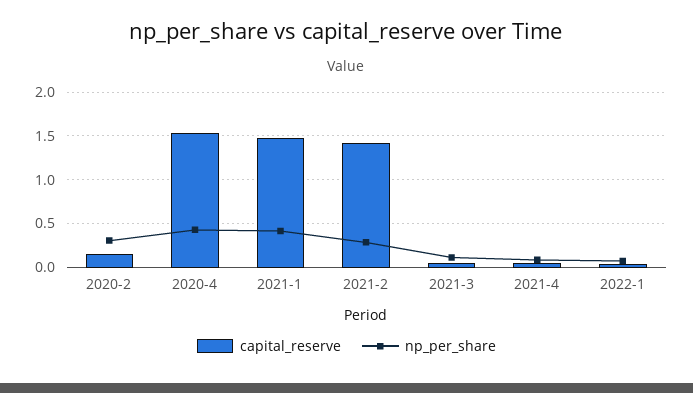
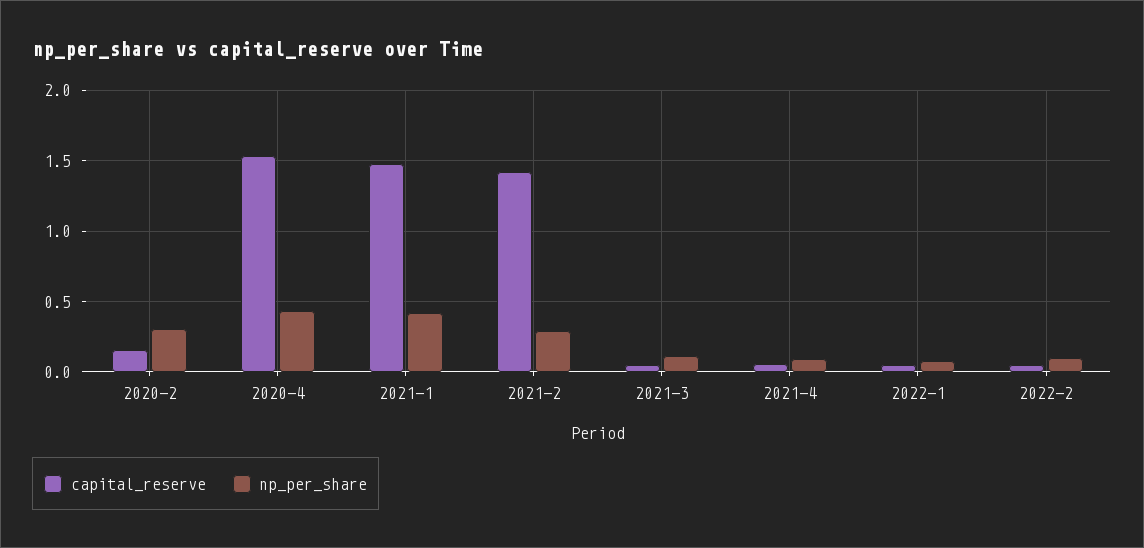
capital_reserve, 2022-2: none -> 0.05
np_per_share, 2022-2: none -> 0.1

